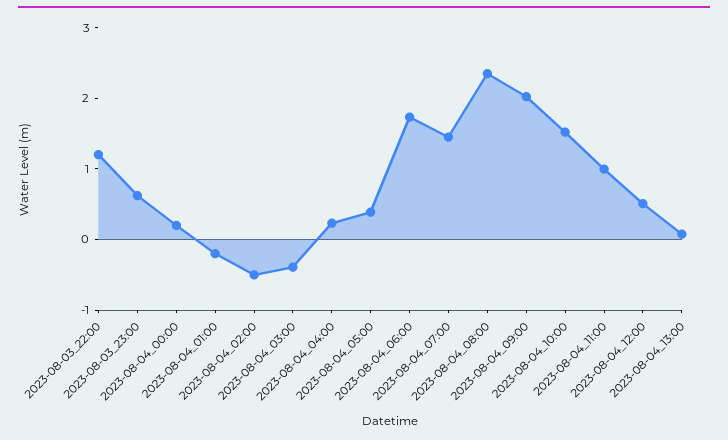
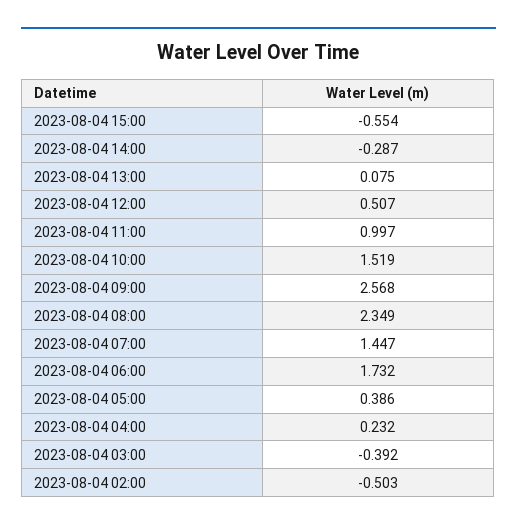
2023-08-03_22:00: 1.2 -> none
2023-08-03_23:00: 0.6 -> none
2023-08-04_00:00: 0.2 -> none
2023-08-04_01:00: -0.2 -> none
2023-08-04_09:00: 2 -> 2.568
2023-08-04 15:00: none -> -0.554
2023-08-04 14:00: none -> -0.287

